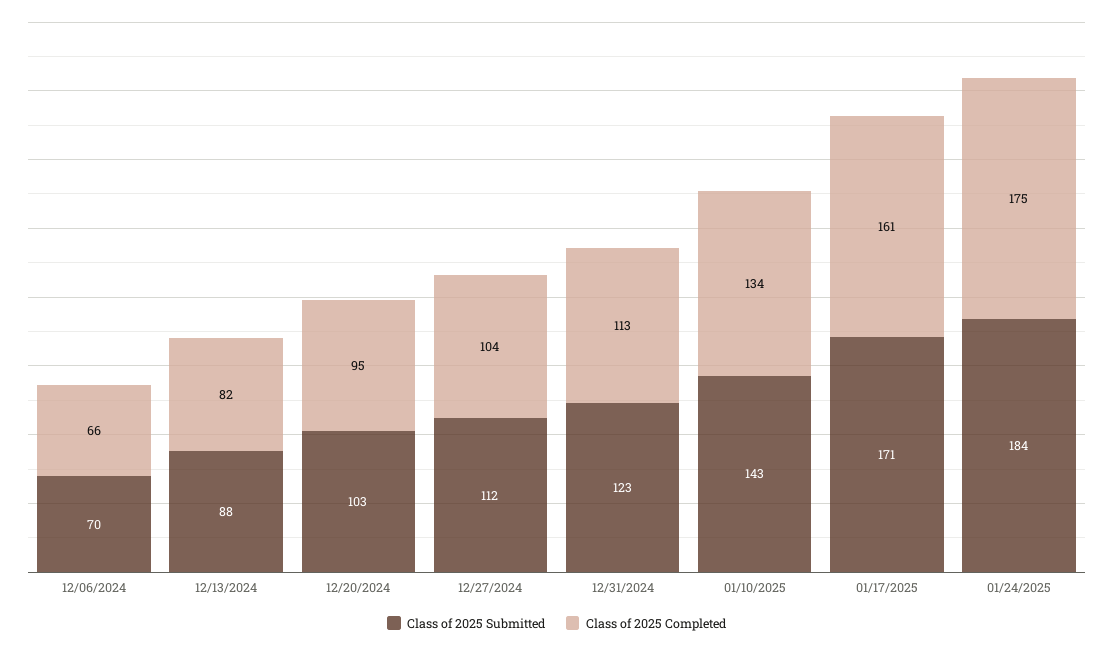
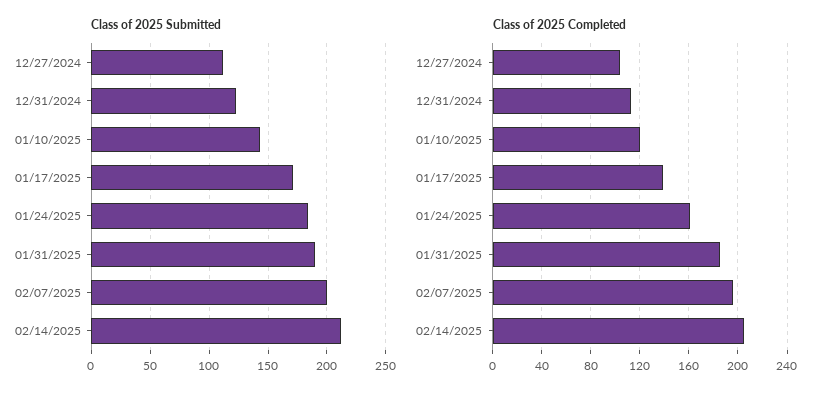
Class of 2025 Submitted, 12/06/2024: 70 -> none
Class of 2025 Completed, 12/06/2024: 66 -> none
Class of 2025 Submitted, 12/13/2024: 88 -> none
Class of 2025 Completed, 12/13/2024: 82 -> none
Class of 2025 Submitted, 12/20/2024: 103 -> none
Class of 2025 Completed, 12/20/2024: 95 -> none
Class of 2025 Completed, 01/10/2025: 134 -> 120
Class of 2025 Completed, 01/17/2025: 161 -> 140
Class of 2025 Completed, 01/24/2025: 175 -> 160
Class of 2025 Submitted, 01/31/2025: none -> 190
Class of 2025 Submitted, 02/07/2025: none -> 200
Class of 2025 Submitted, 02/14/2025: none -> 210
Class of 2025 Completed, 01/31/2025: none -> 185
Class of 2025 Completed, 02/07/2025: none -> 195
Class of 2025 Completed, 02/14/2025: none -> 205

